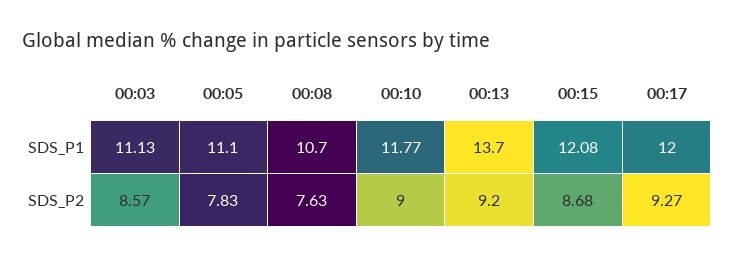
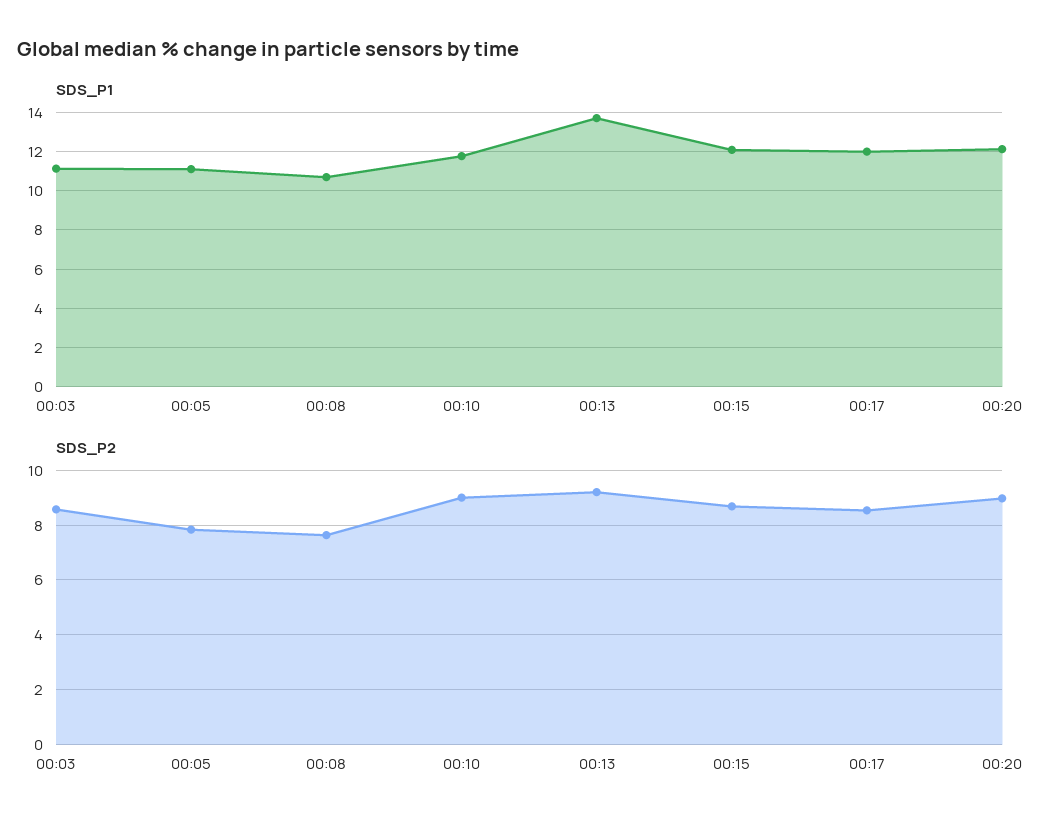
SDS_P2, 00:17: 9.27 -> 8.5
SDS_P1, 00:20: none -> 12
SDS_P2, 00:20: none -> 9

